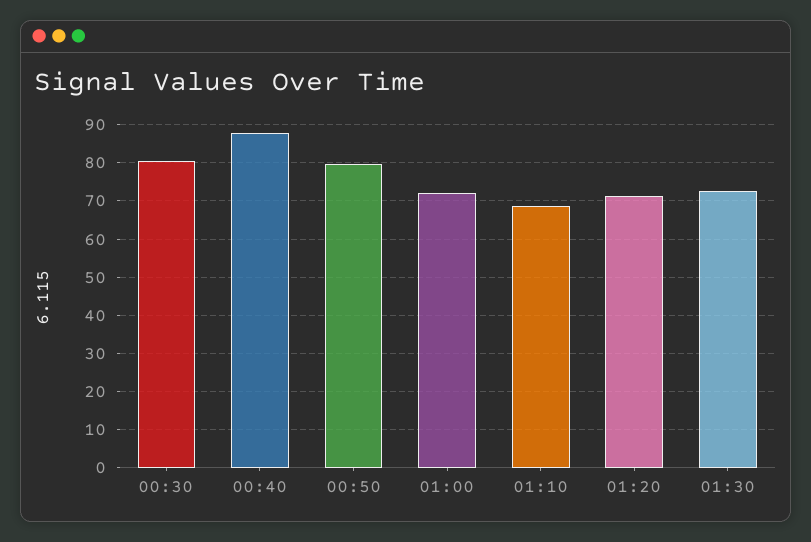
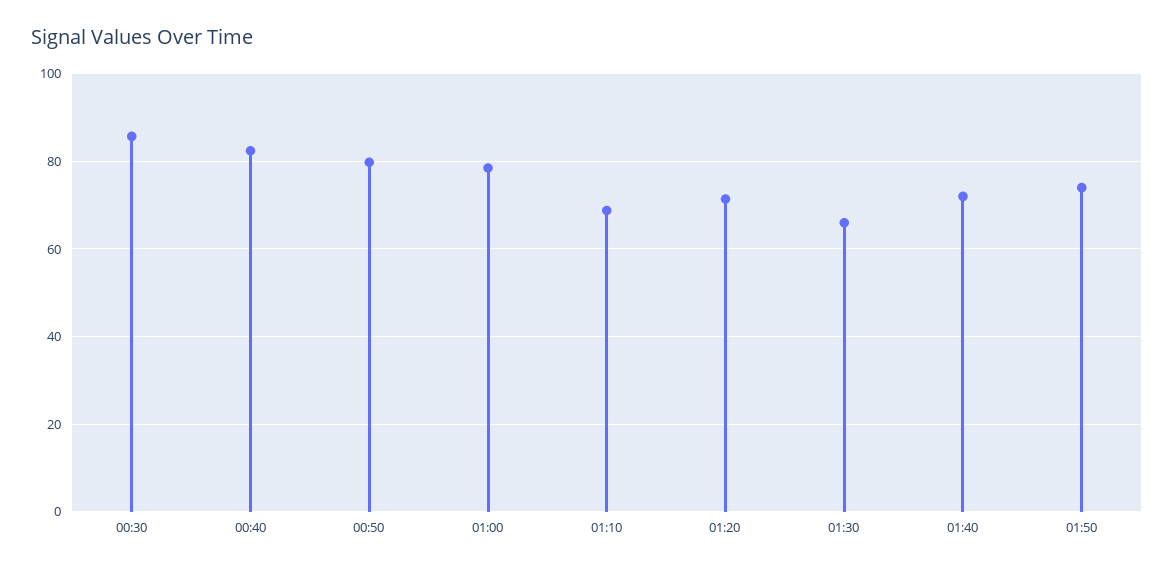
00:30: 80 -> 86
00:40: 88 -> 82
01:00: 72 -> 78
01:30: 72 -> 66
01:40: none -> 72
01:50: none -> 74

